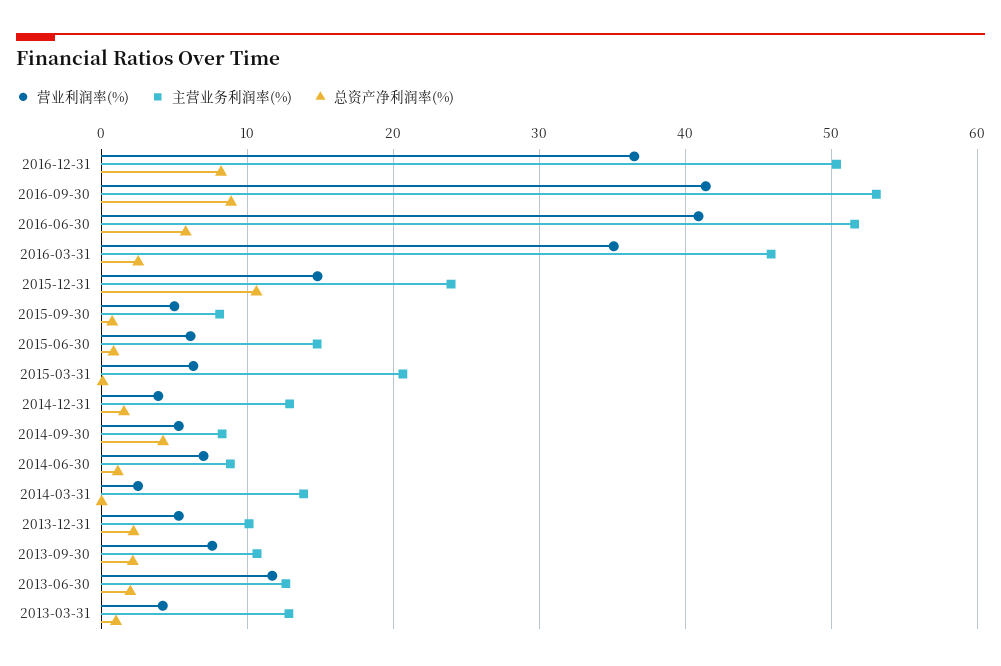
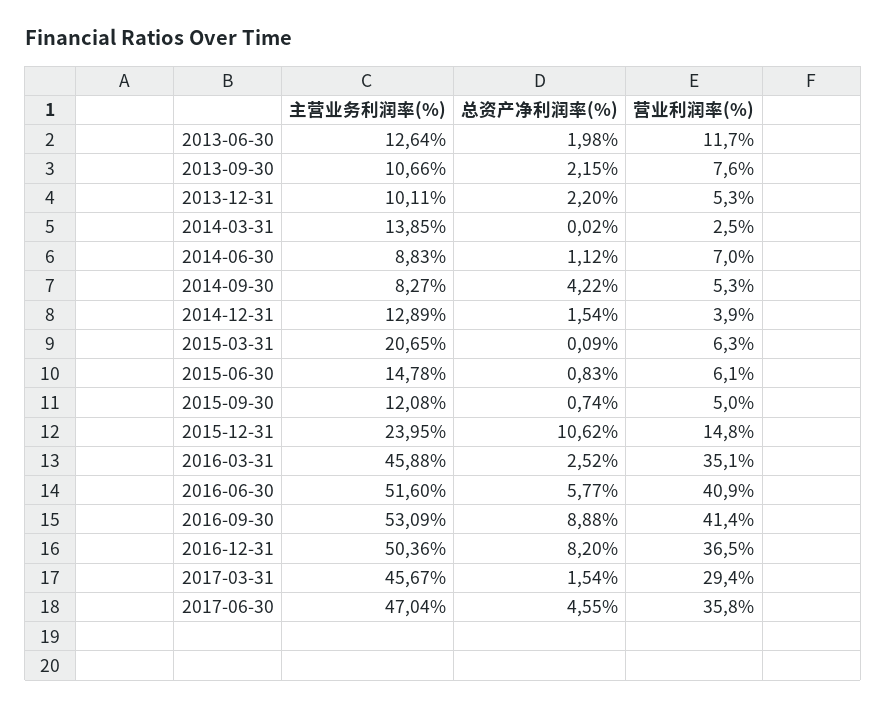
主营业务利润率(%), 2015-09-30: 8 -> 12.08
营业利润率(%), 2013-03-31: 4 -> none
主营业务利润率(%), 2013-03-31: 13 -> none
总资产净利润率(%), 2013-03-31: 1 -> none
主营业务利润率(%), 2017-03-31: none -> 45.67
总资产净利润率(%), 2017-03-31: none -> 1.54
营业利润率(%), 2017-03-31: none -> 29.4
主营业务利润率(%), 2017-06-30: none -> 47.04
总资产净利润率(%), 2017-06-30: none -> 4.55
营业利润率(%), 2017-06-30: none -> 35.8

